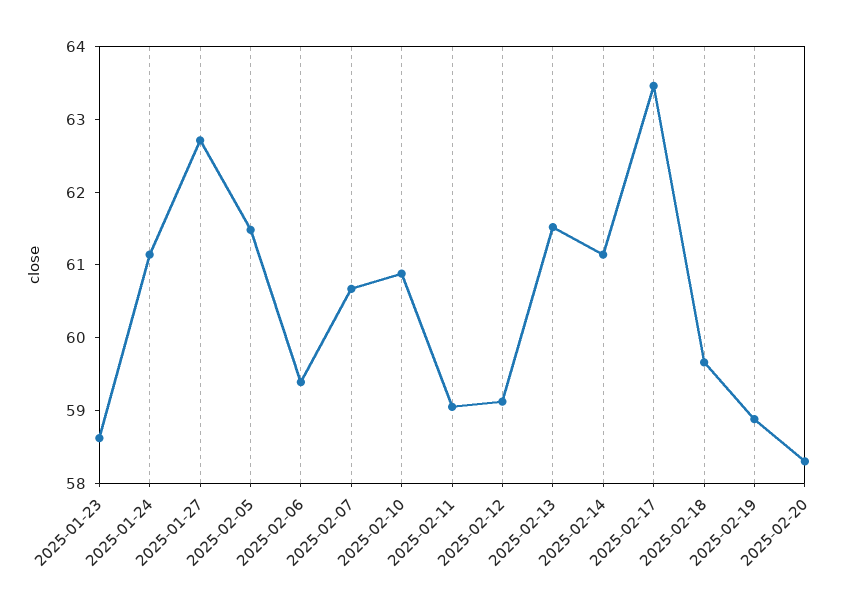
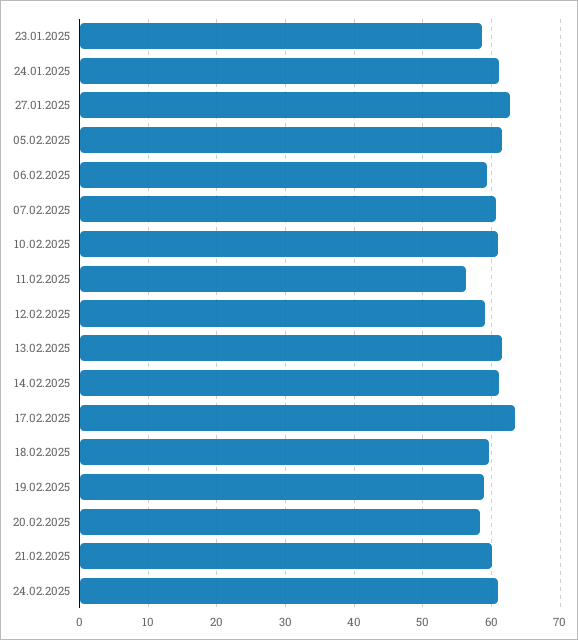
2025-02-11: 59 -> 56
21.02.2025: none -> 60
24.02.2025: none -> 61

